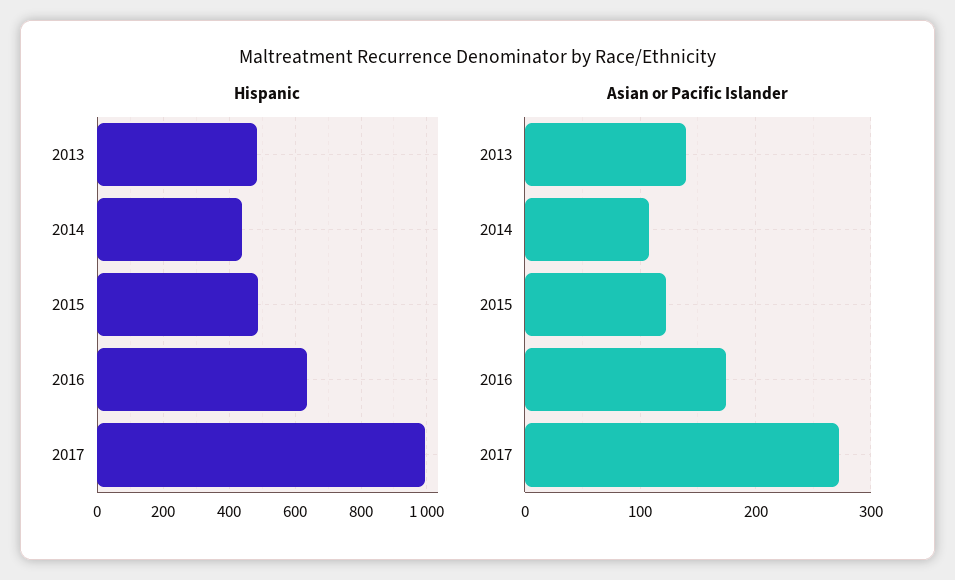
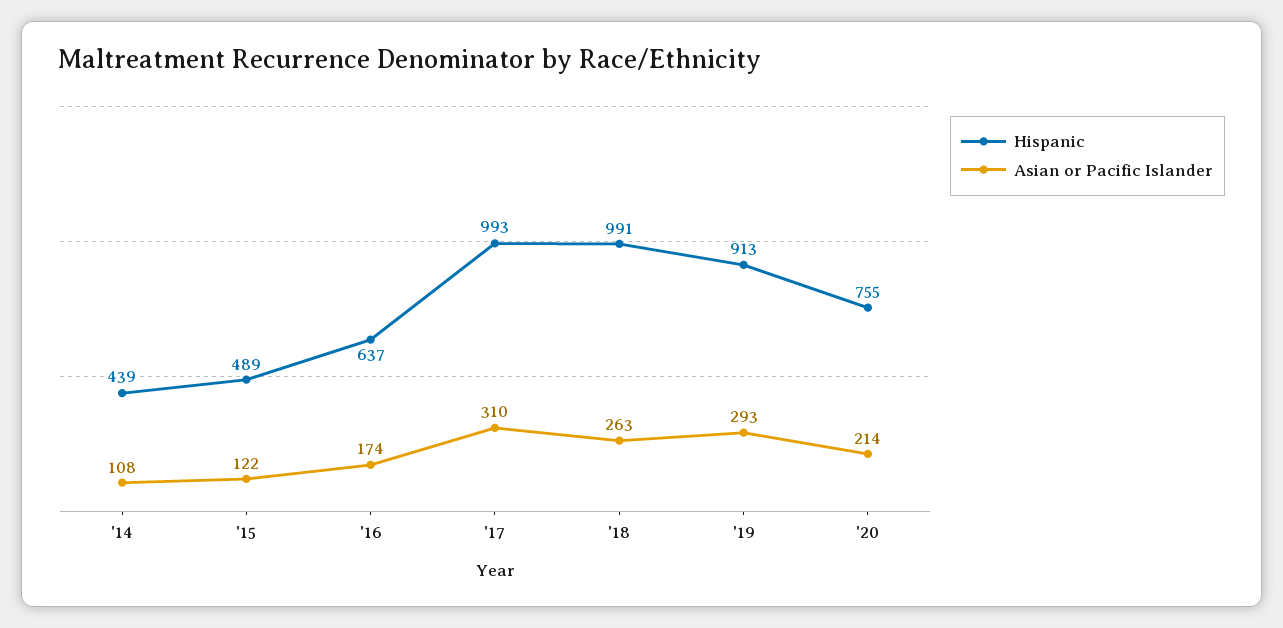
Hispanic, 2013: 480 -> none
Asian or Pacific Islander, 2013: 140 -> none
Asian or Pacific Islander, 2017: 270 -> 310
Hispanic, '18: none -> 991
Asian or Pacific Islander, '18: none -> 263
Hispanic, '19: none -> 913
Asian or Pacific Islander, '19: none -> 293
Hispanic, '20: none -> 755
Asian or Pacific Islander, '20: none -> 214

